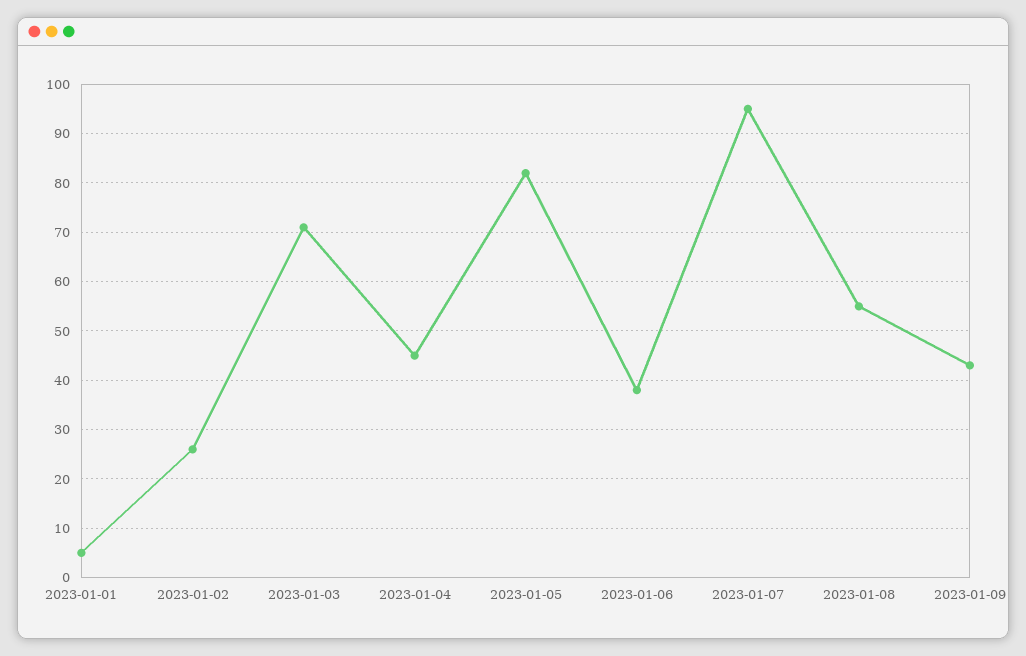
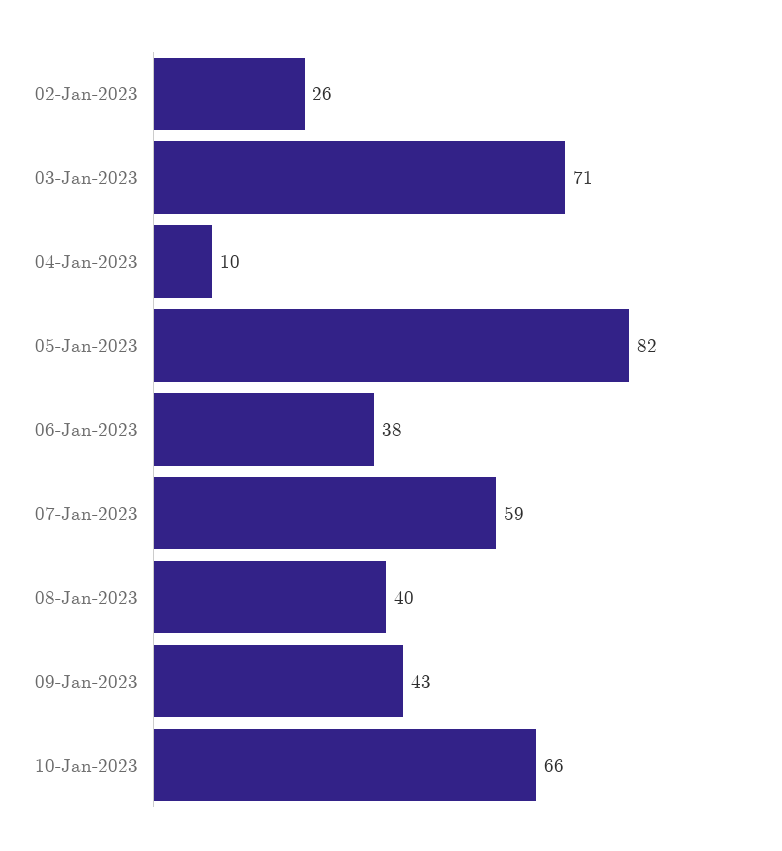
2023-01-01: 5 -> none
2023-01-04: 45 -> 10
2023-01-07: 95 -> 59
2023-01-08: 55 -> 40
10-Jan-2023: none -> 66

